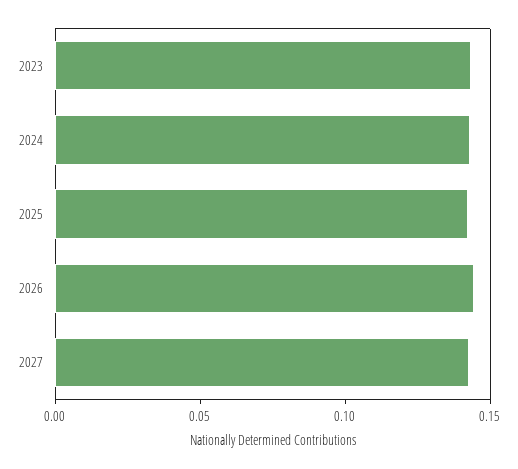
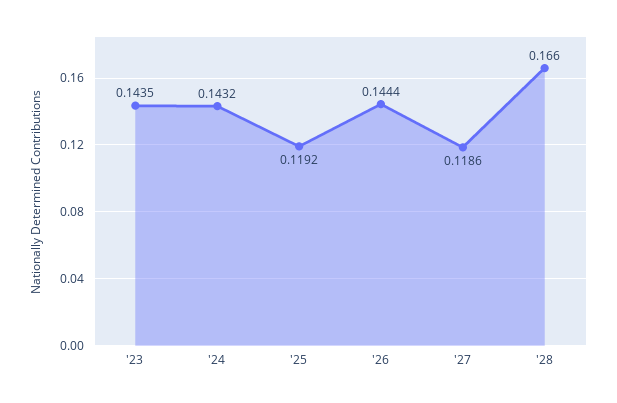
2025: 0.14 -> 0.1192
2027: 0.14 -> 0.1186
'28: none -> 0.166

